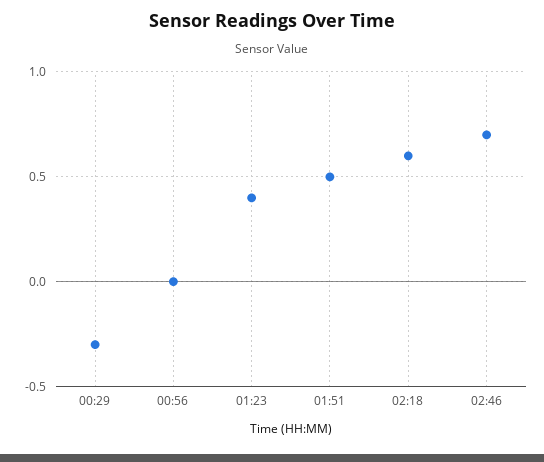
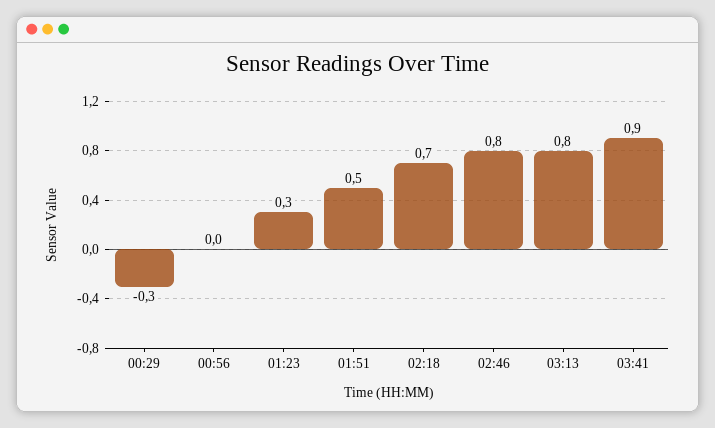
01:23: 0.4 -> 0.3
02:18: 0.6 -> 0.7
02:46: 0.7 -> 0.8
03:13: none -> 0.8
03:41: none -> 0.9

